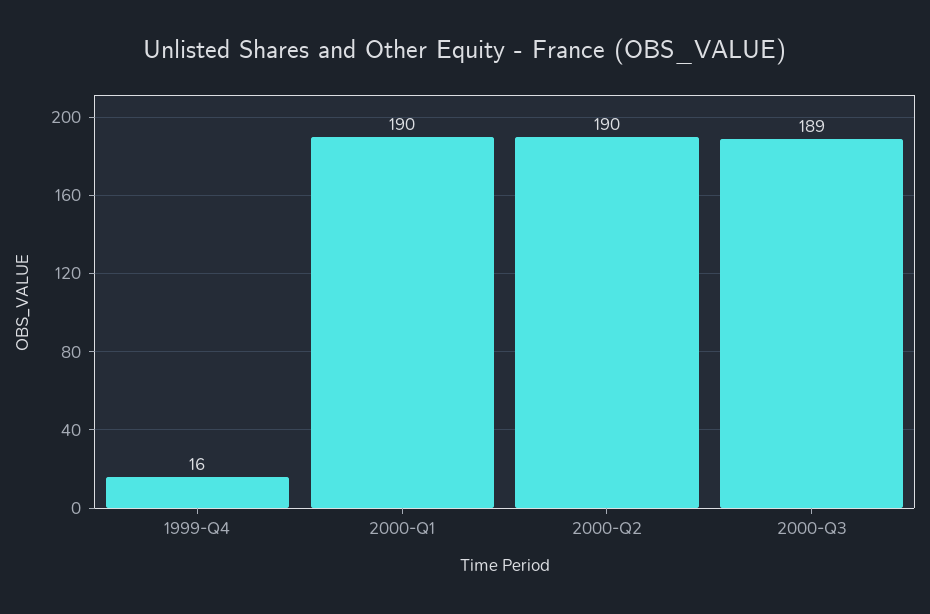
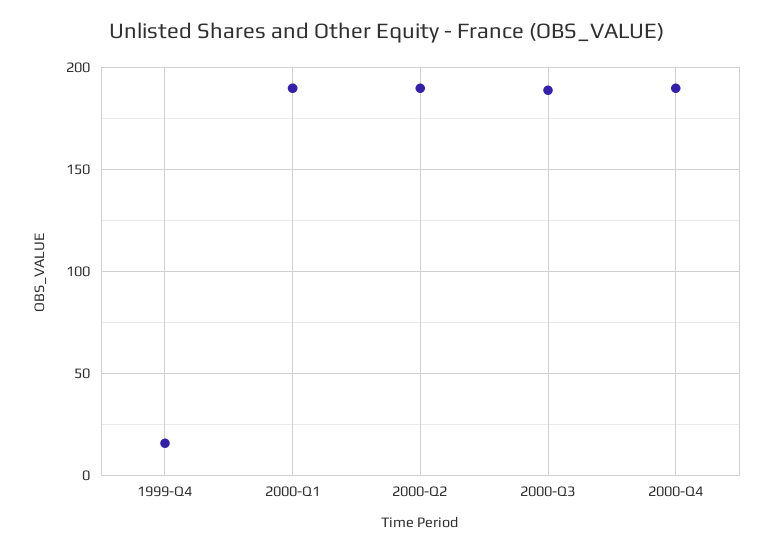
2000-Q4: none -> 190

